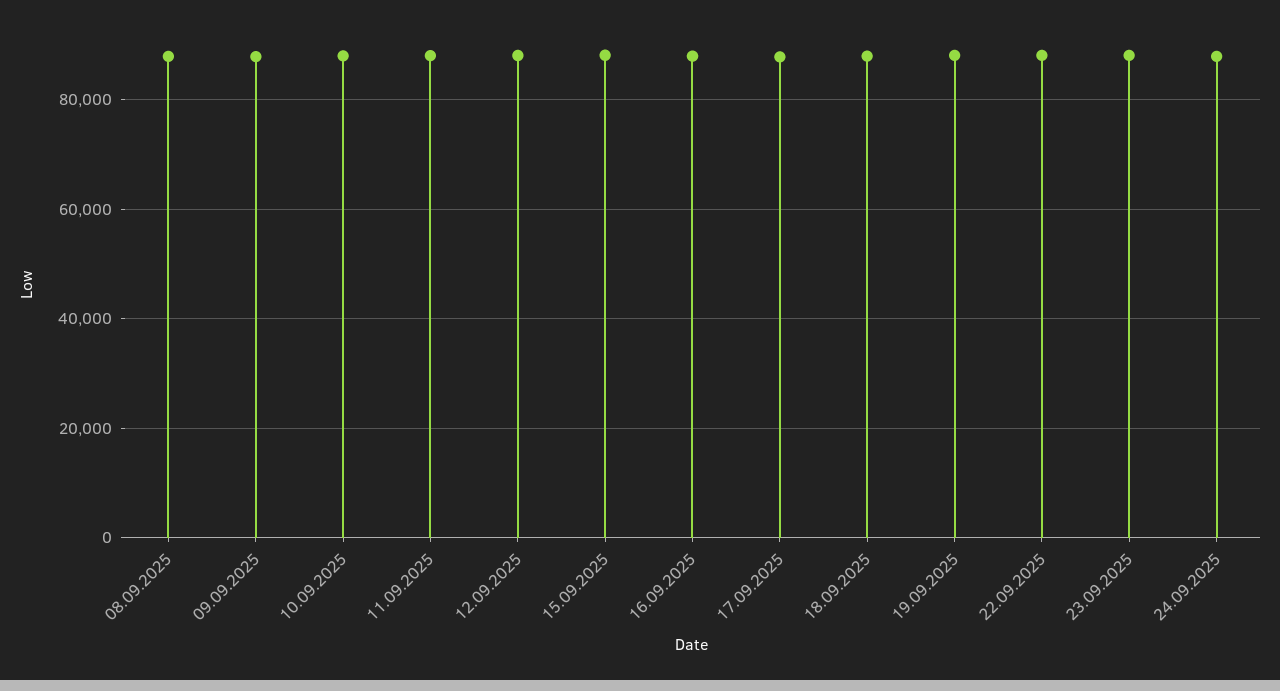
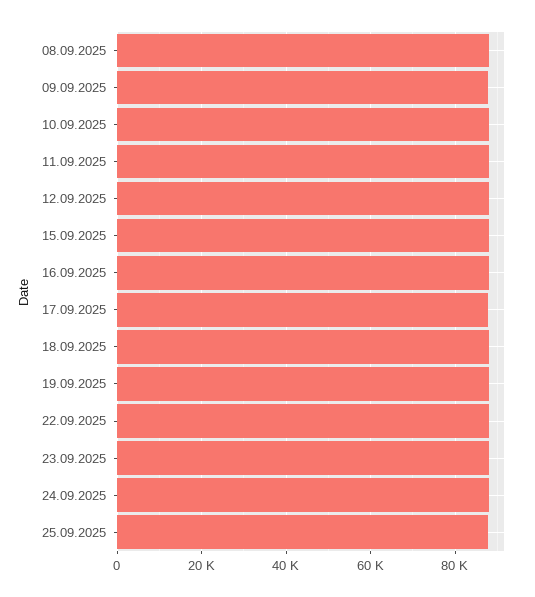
25.09.2025: none -> 88000

